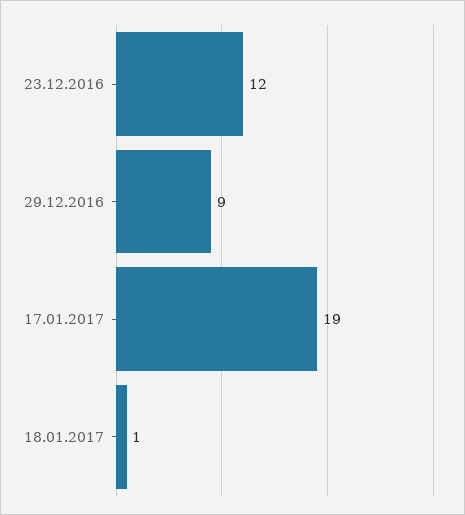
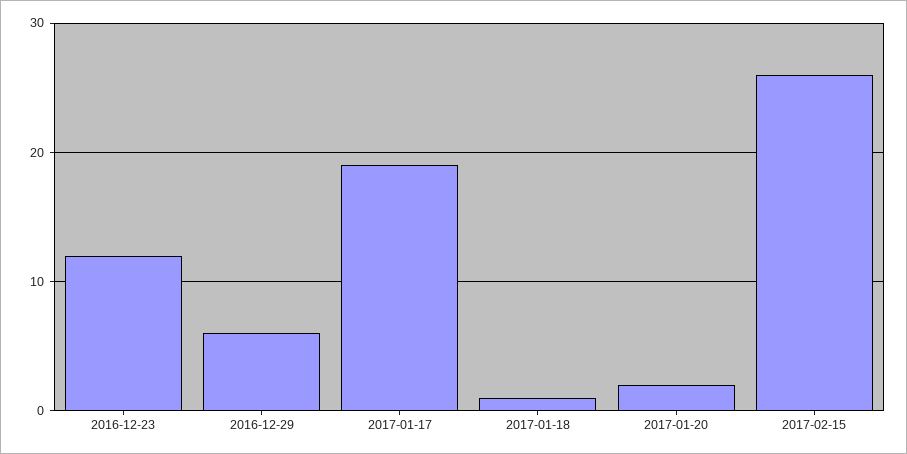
29.12.2016: 9 -> 6
2017-01-20: none -> 2
2017-02-15: none -> 26

